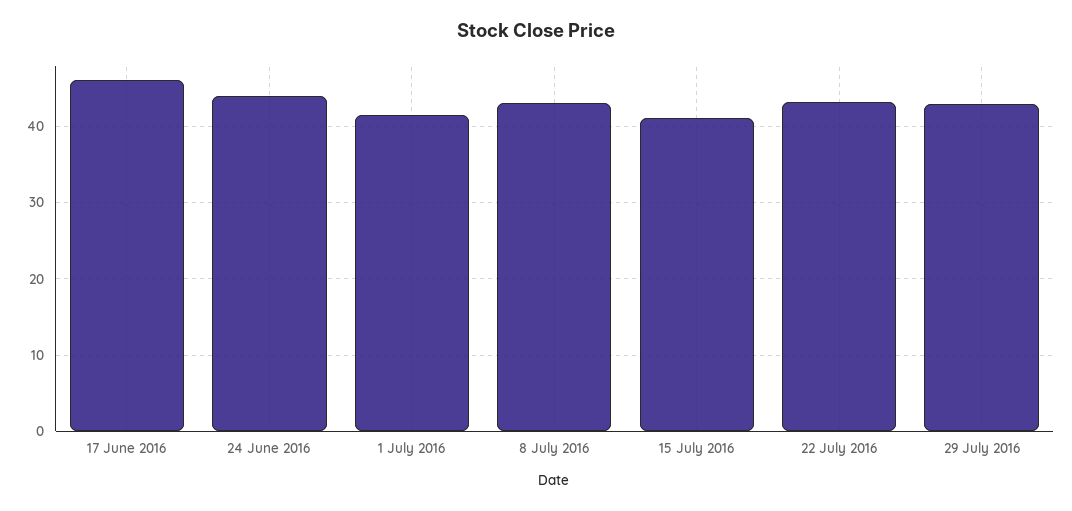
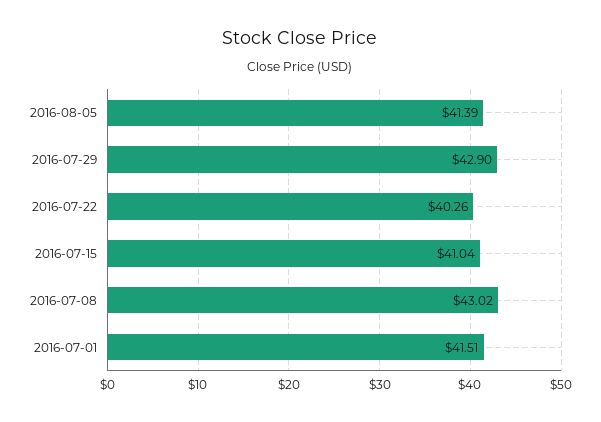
17 June 2016: 46 -> none
24 June 2016: 44 -> none
22 July 2016: 43 -> 40.26
2016-08-05: none -> 41.39

